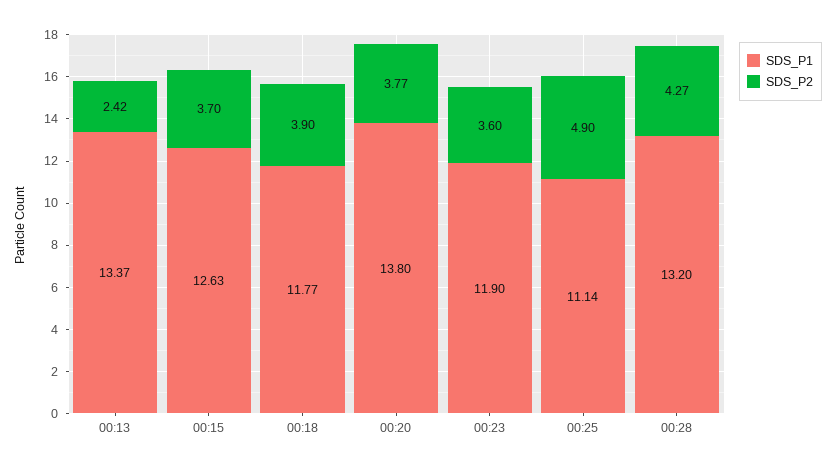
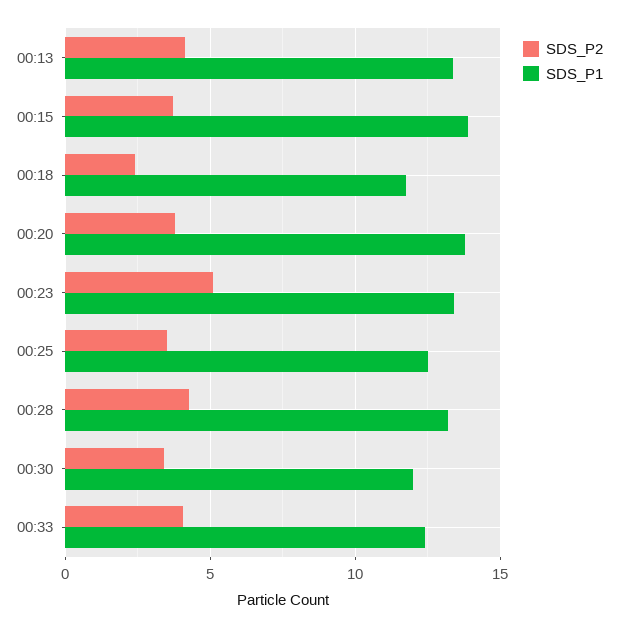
SDS_P2, 00:13: 2.42 -> 4
SDS_P1, 00:15: 12.63 -> 14
SDS_P2, 00:18: 3.9 -> 2.5
SDS_P1, 00:23: 11.9 -> 13.5
SDS_P2, 00:23: 3.6 -> 5
SDS_P1, 00:25: 11.14 -> 12.5
SDS_P2, 00:25: 4.9 -> 3.5
SDS_P2, 00:30: none -> 3.5
SDS_P1, 00:30: none -> 12
SDS_P2, 00:33: none -> 4
SDS_P1, 00:33: none -> 12.5

